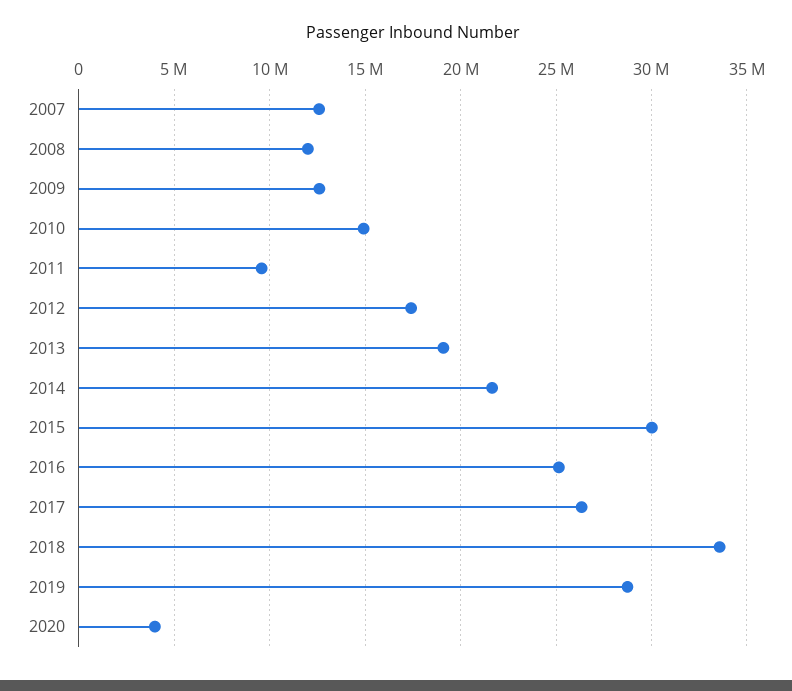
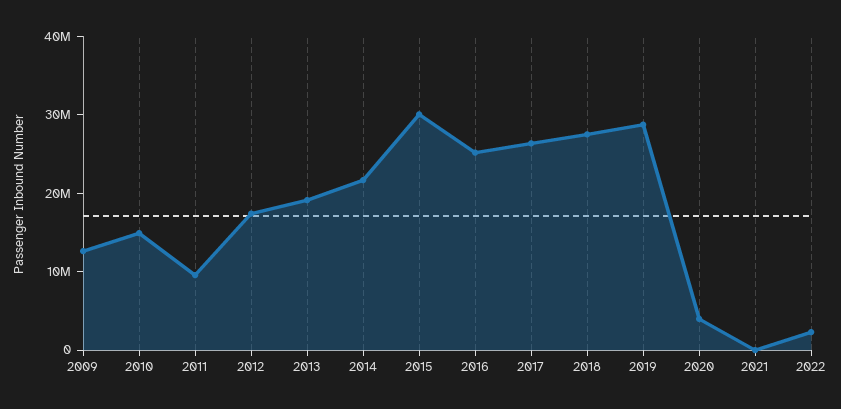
2007: 12500000 -> none
2008: 12000000 -> none
2018: 33500000 -> 28000000
2021: none -> 0
2022: none -> 2000000

